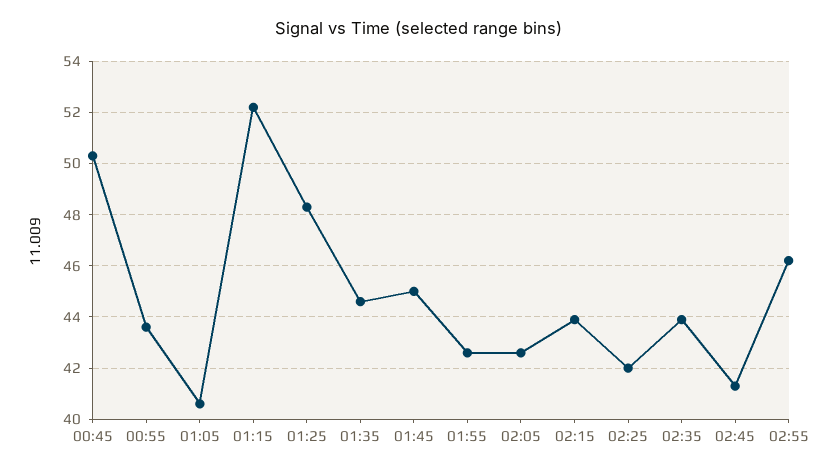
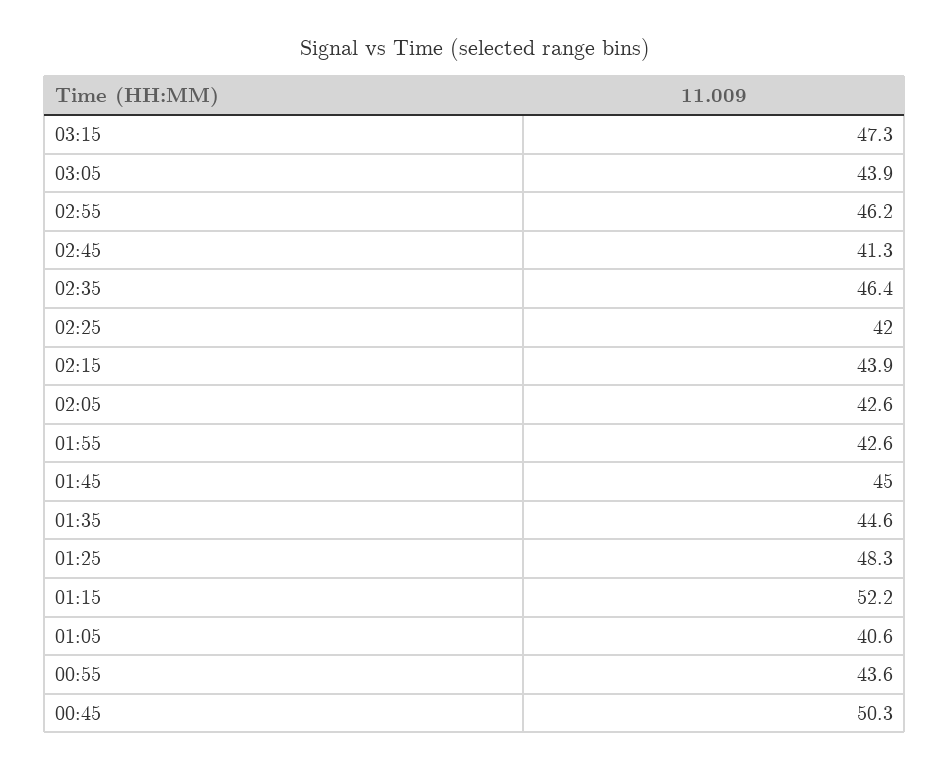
02:35: 44 -> 46.4
03:15: none -> 47.3
03:05: none -> 43.9

